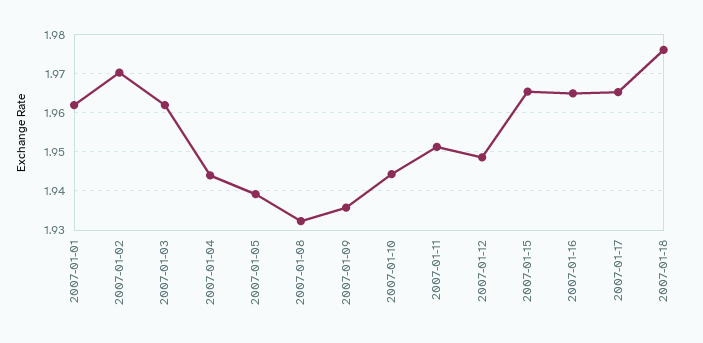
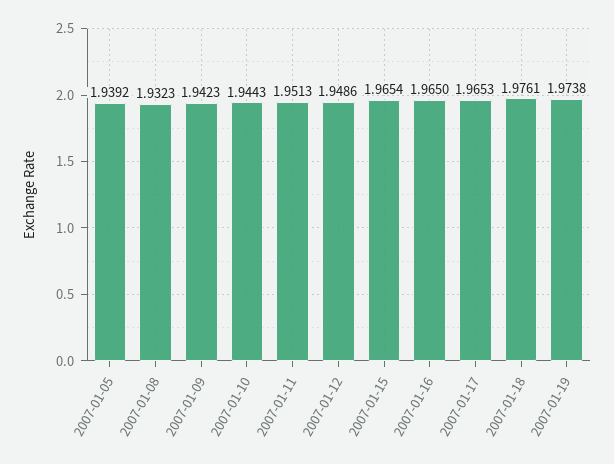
2007-01-01: 1.962 -> none
2007-01-02: 1.97 -> none
2007-01-03: 1.962 -> none
2007-01-04: 1.944 -> none
2007-01-09: 1.936 -> 1.9423
2007-01-19: none -> 1.9738

